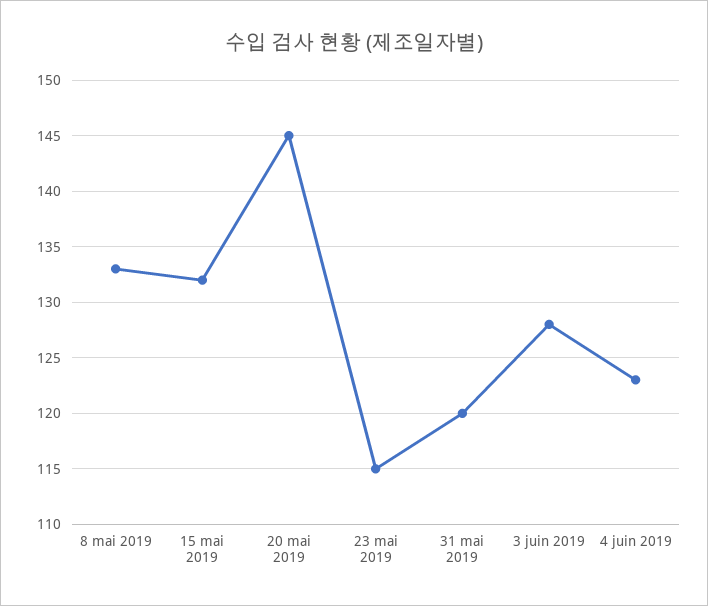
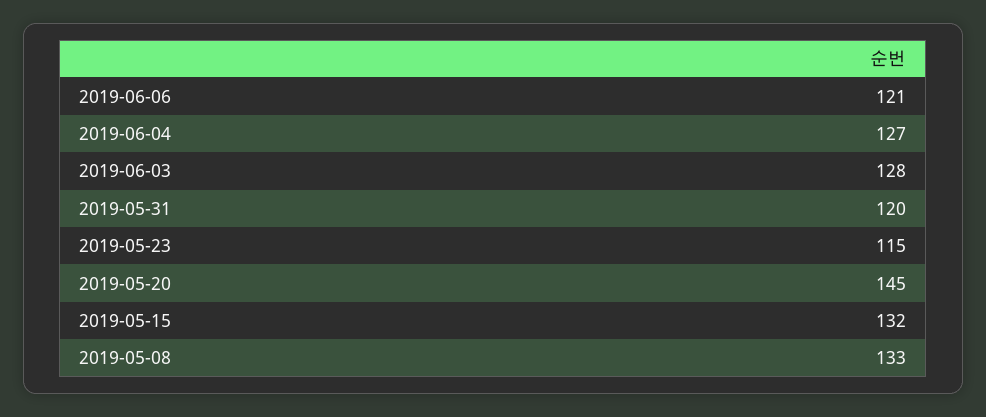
4 juin 2019: 123 -> 127
2019-06-06: none -> 121

